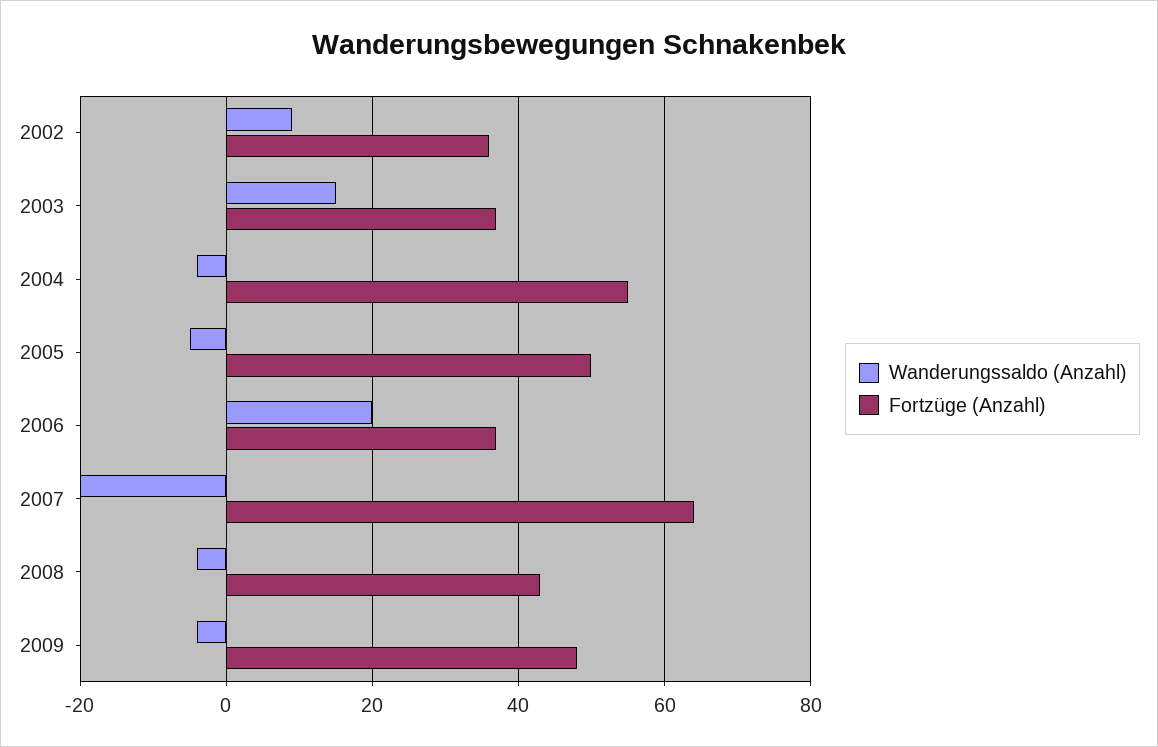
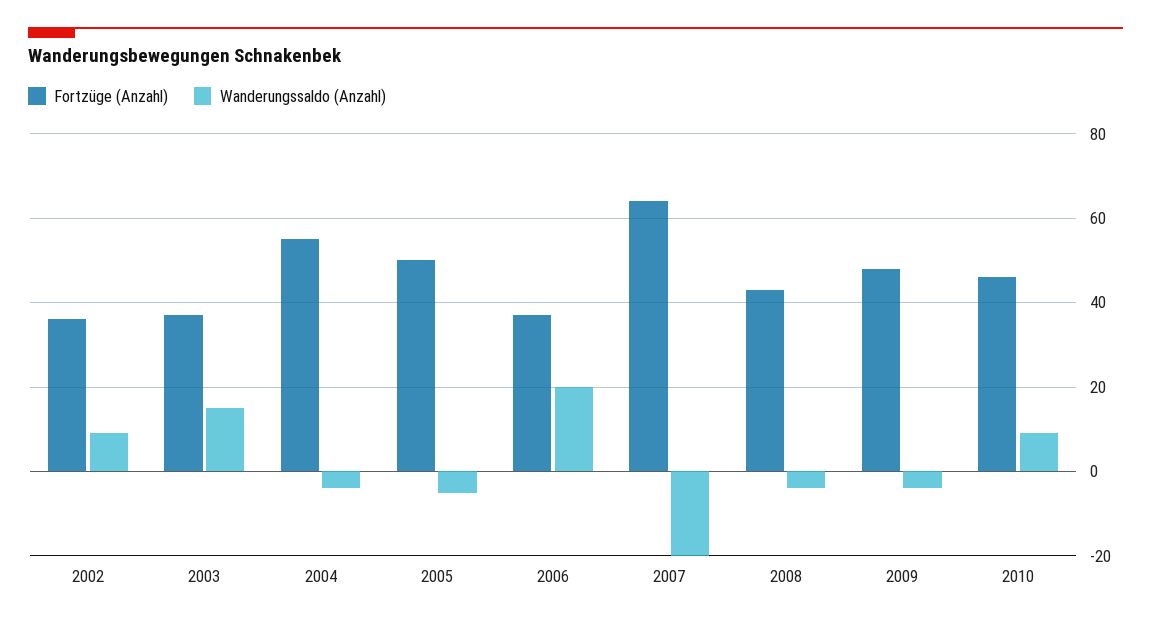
Fortzüge (Anzahl), 2010: none -> 45
Wanderungssaldo (Anzahl), 2010: none -> 10

